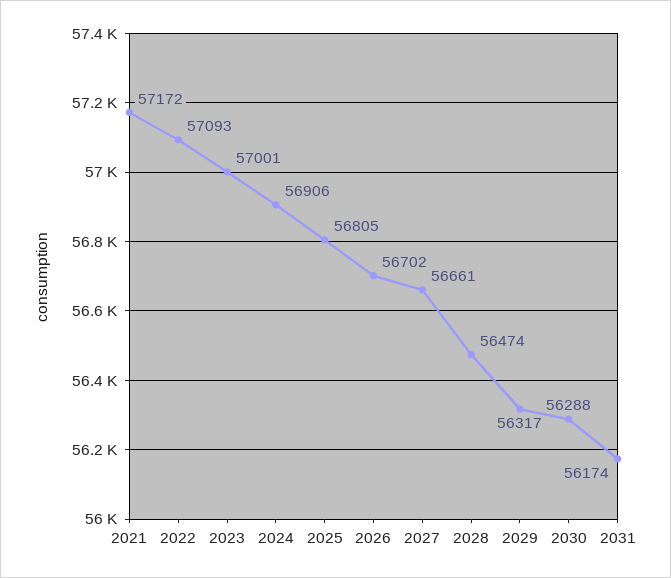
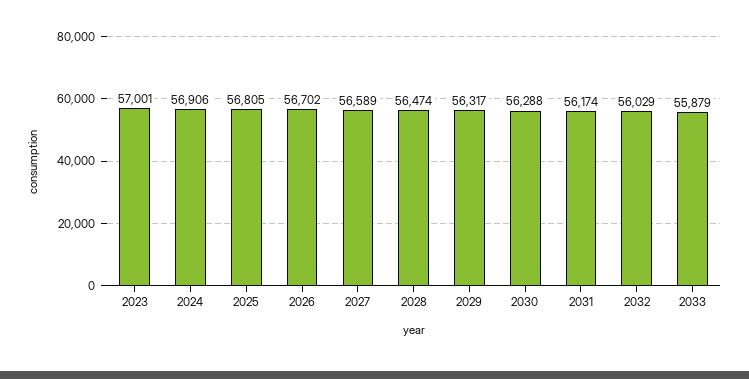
2021: 57172 -> none
2022: 57093 -> none
2027: 56661 -> 56589
2032: none -> 56029
2033: none -> 55879

